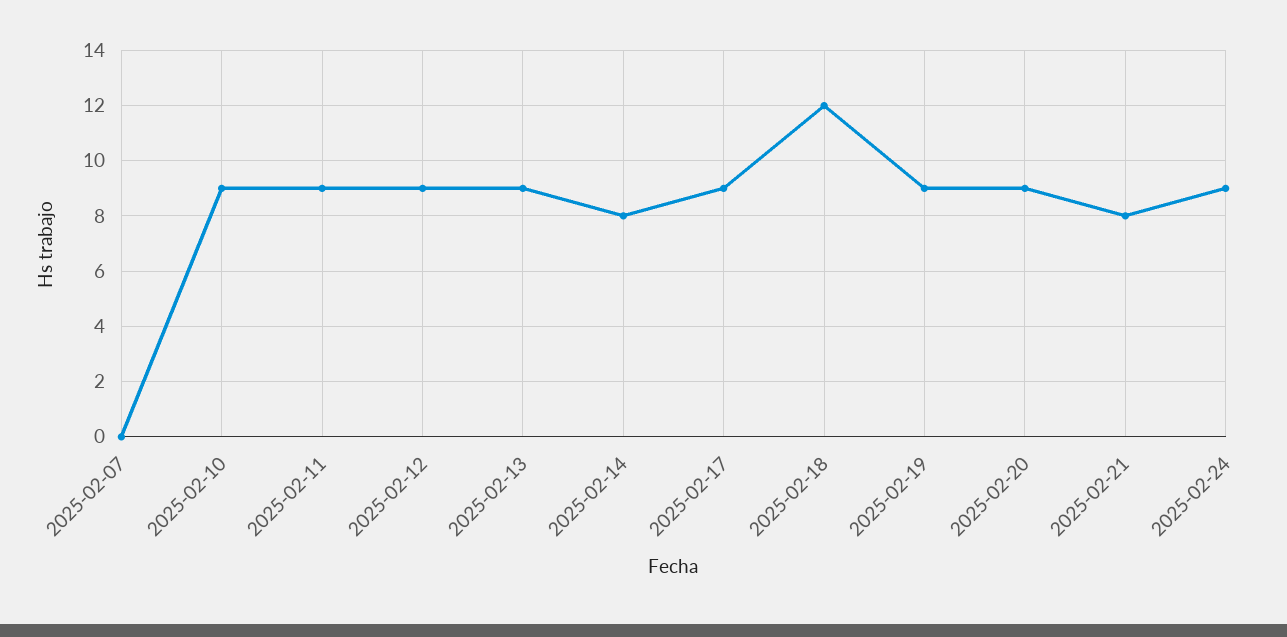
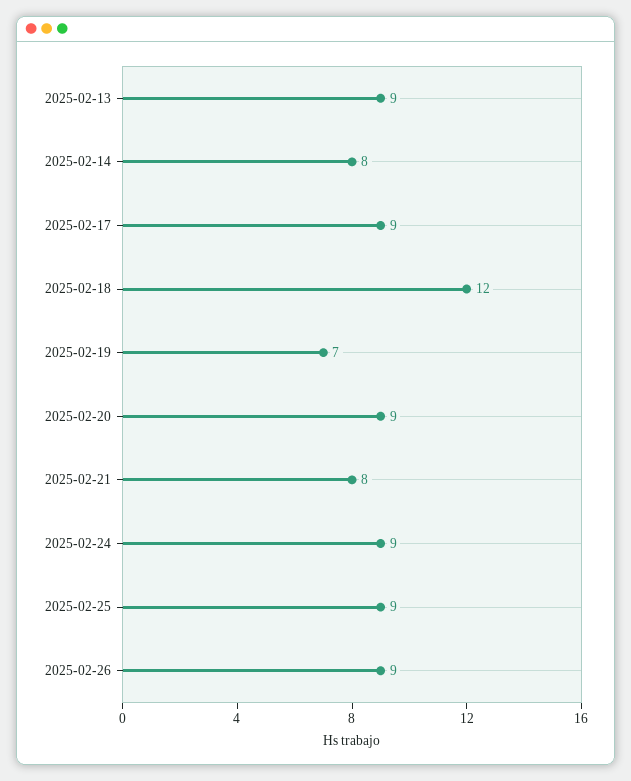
2025-02-07: 0 -> none
2025-02-10: 9 -> none
2025-02-11: 9 -> none
2025-02-12: 9 -> none
2025-02-19: 9 -> 7
2025-02-25: none -> 9
2025-02-26: none -> 9

